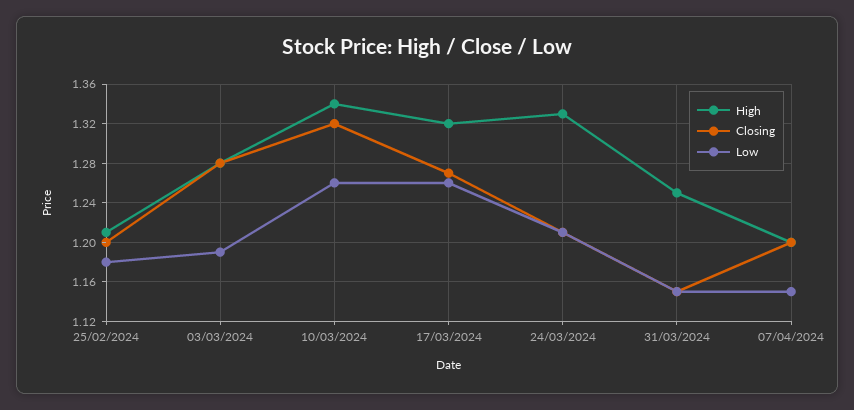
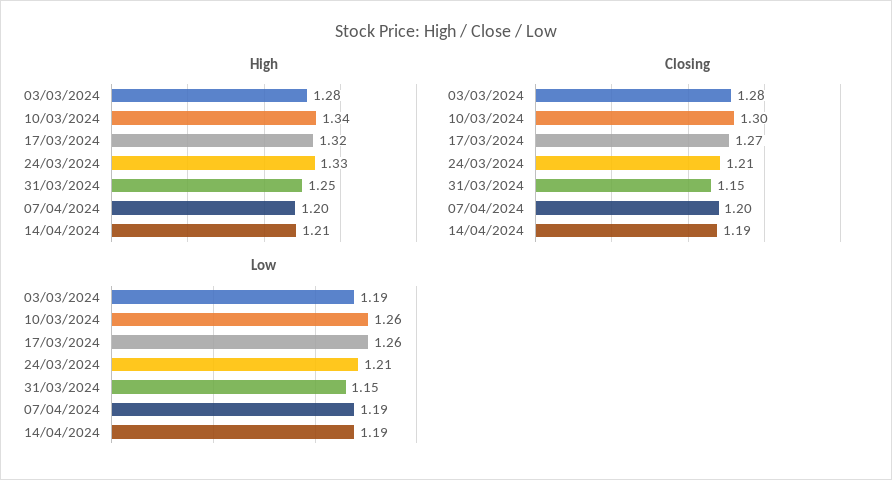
High, 25/02/2024: 1.21 -> none
Closing, 25/02/2024: 1.2 -> none
Low, 25/02/2024: 1.18 -> none
Closing, 10/03/2024: 1.32 -> 1.3
Low, 07/04/2024: 1.15 -> 1.19
High, 14/04/2024: none -> 1.21
Closing, 14/04/2024: none -> 1.19
Low, 14/04/2024: none -> 1.19

